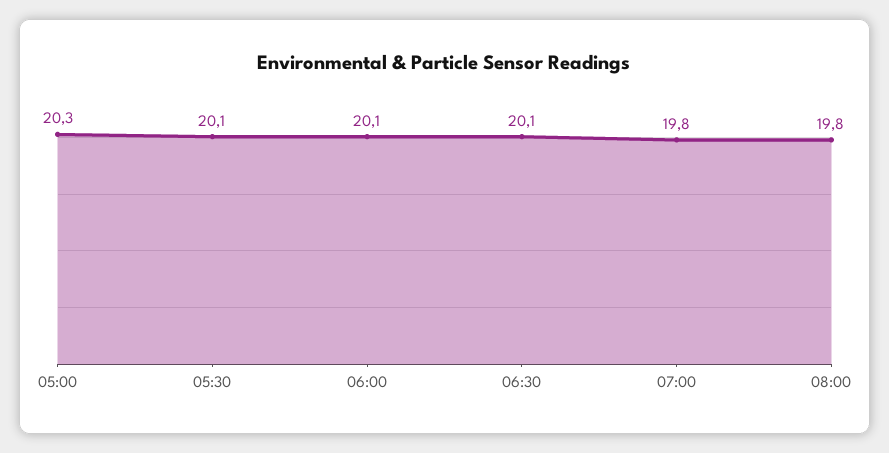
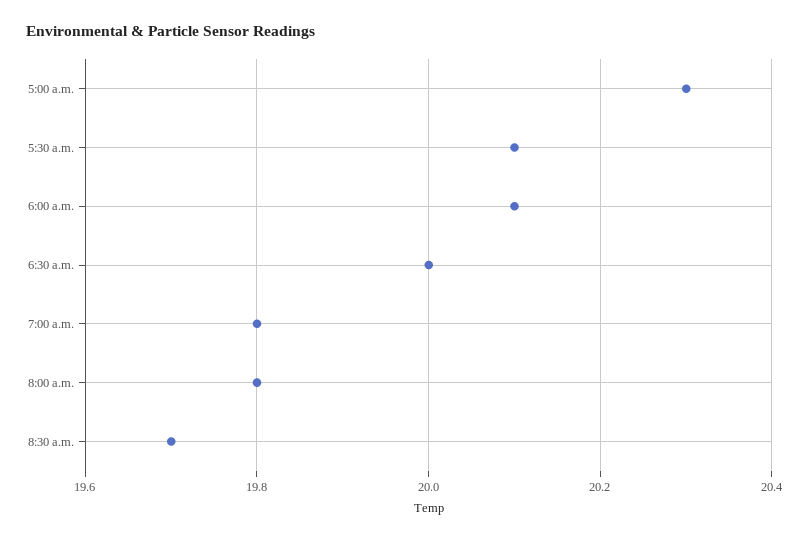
06:30: 20.1 -> 20
8:30 a.m.: none -> 19.7

